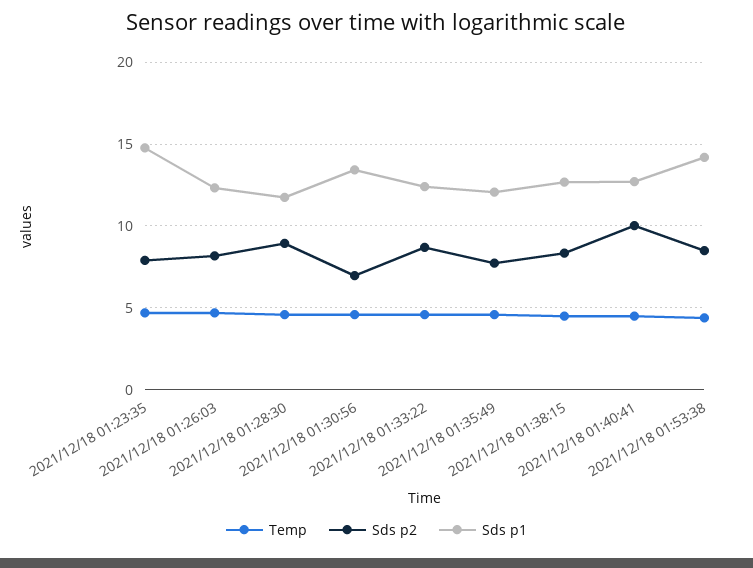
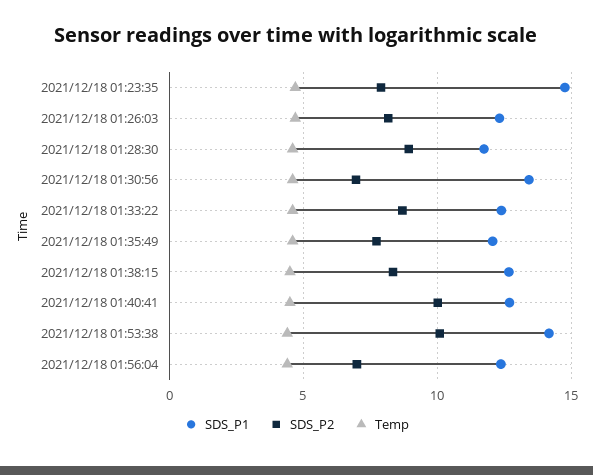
Sds p2, 2021/12/18 01:53:38: 8.5 -> 10
Sds p1, 2021/12/18 01:56:04: none -> 12.5
Sds p2, 2021/12/18 01:56:04: none -> 7
Temp, 2021/12/18 01:56:04: none -> 4.5

